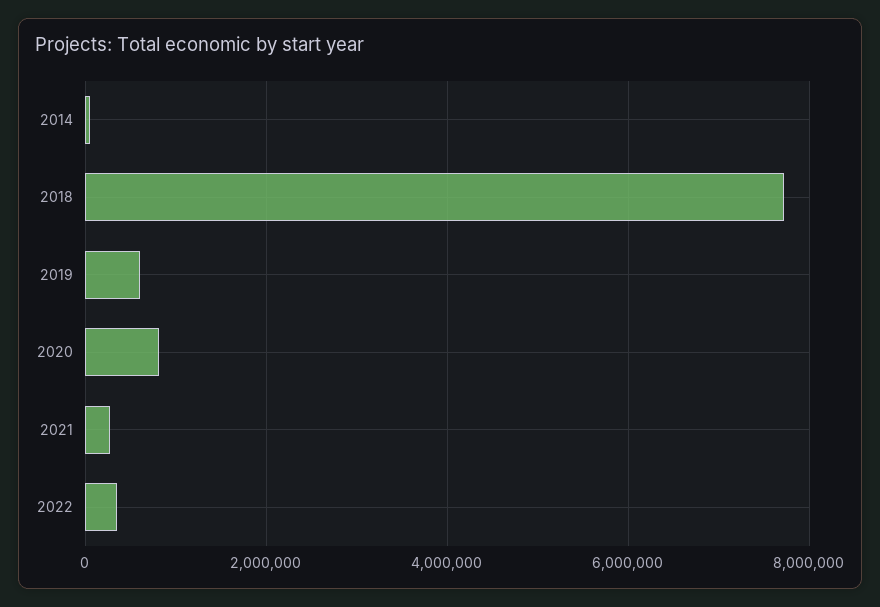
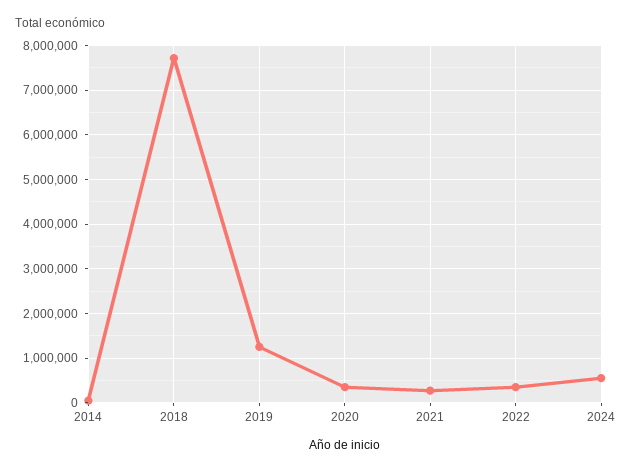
2019: 600000 -> 1200000
2020: 800000 -> 400000
2024: none -> 600000

